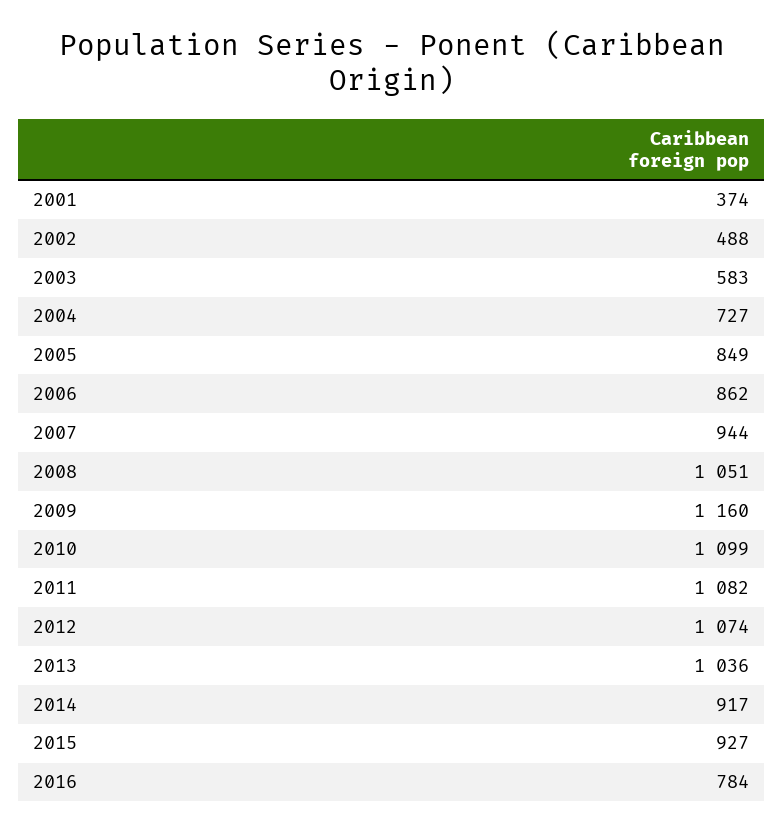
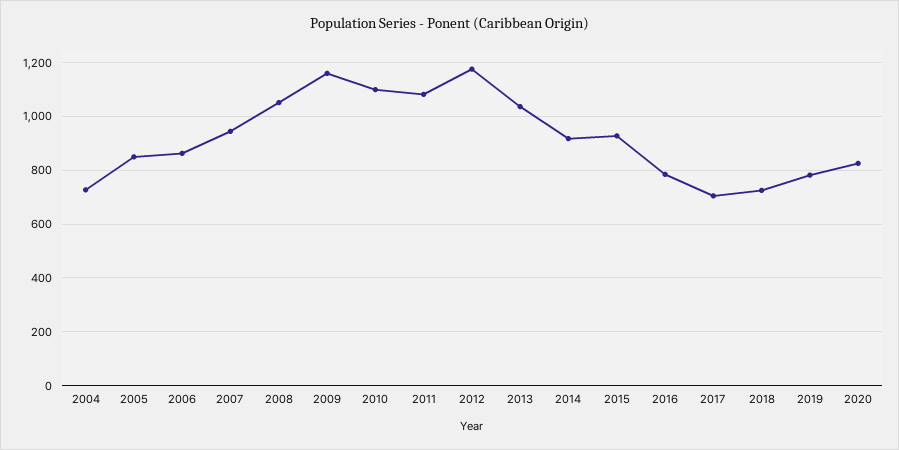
2001: 374 -> none
2002: 488 -> none
2003: 583 -> none
2012: 1074 -> 1175
2017: none -> 700
2018: none -> 725
2019: none -> 775
2020: none -> 825

